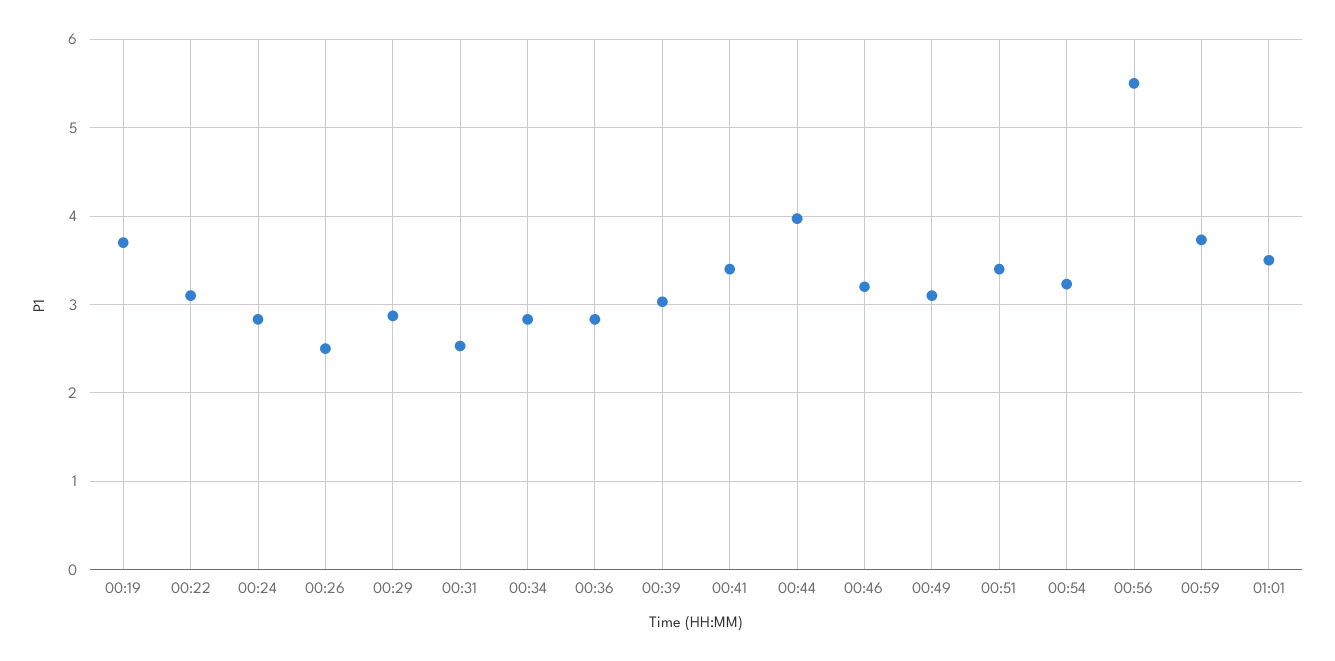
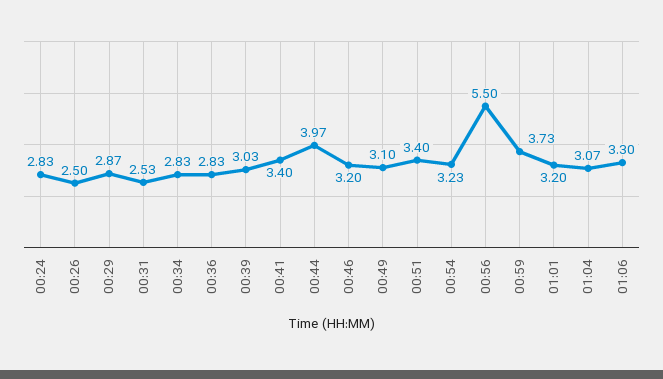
00:19: 3.7 -> none
00:22: 3.1 -> none
01:01: 3.5 -> 3.2
01:04: none -> 3.07
01:06: none -> 3.3

